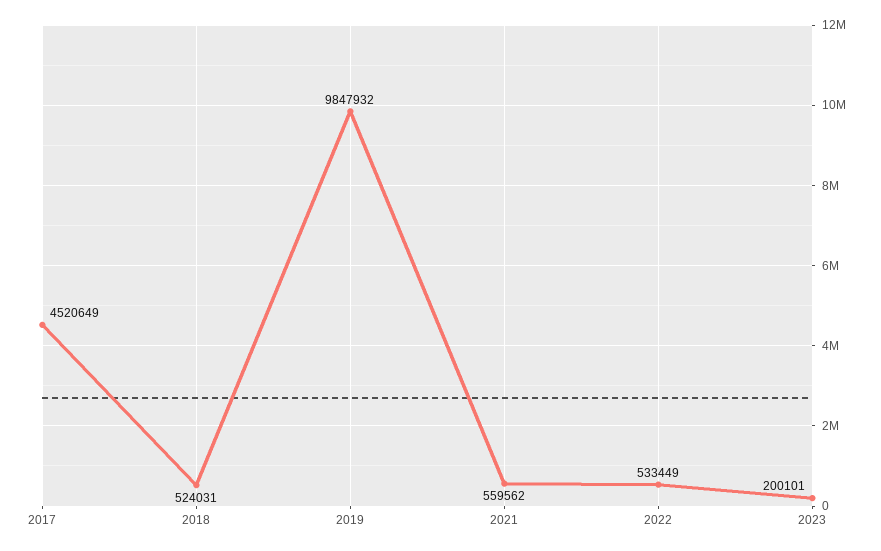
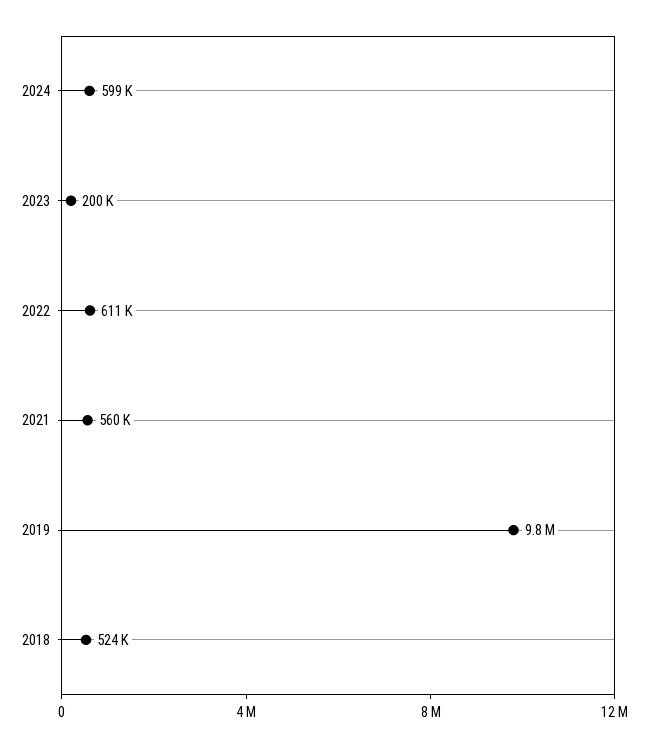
2017: 4520649 -> none
2022: 533449 -> 611000
2024: none -> 599000

